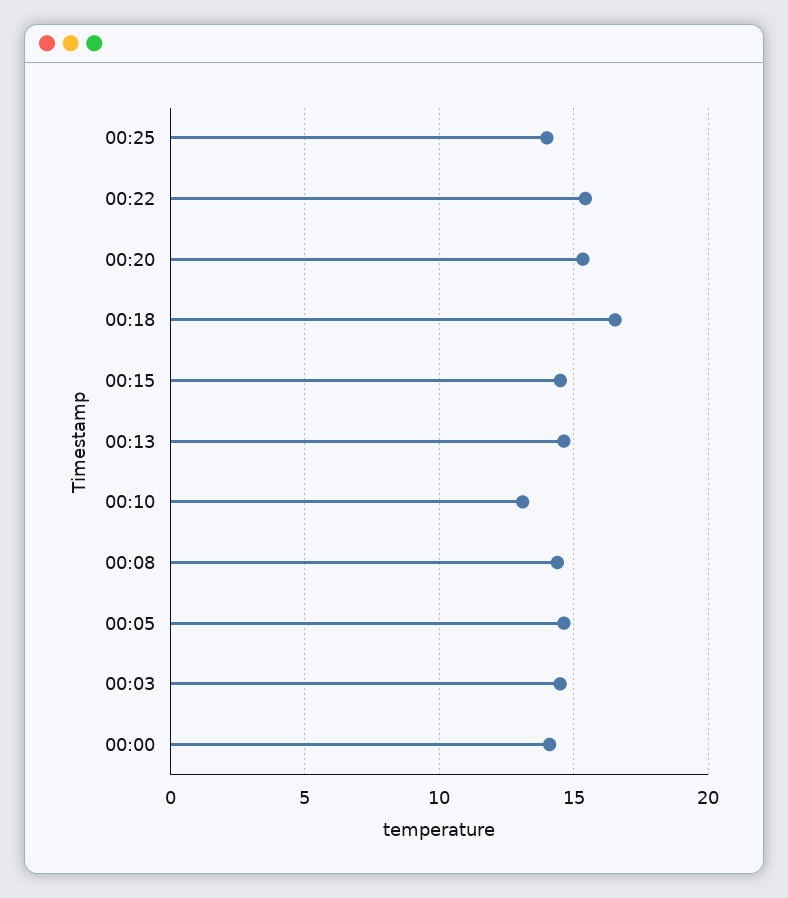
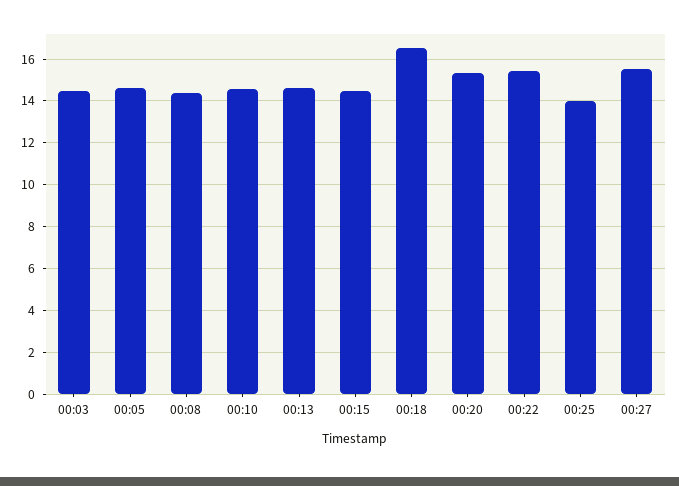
00:10: 13 -> 14.5
00:00: 14 -> none
00:27: none -> 15.5

